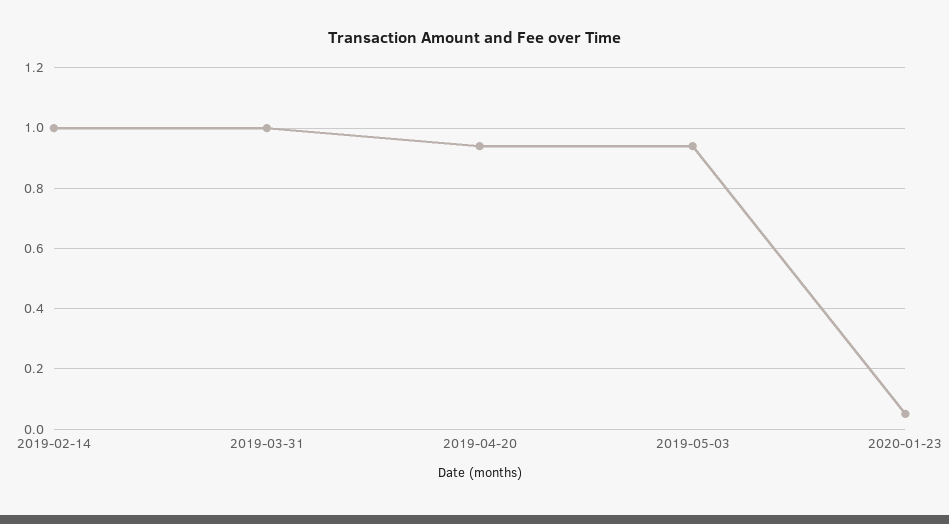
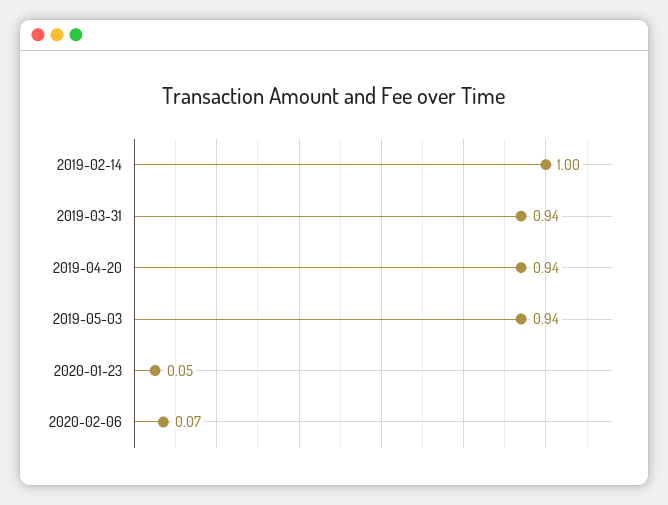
2019-03-31: 1 -> 0.94
2020-02-06: none -> 0.07

